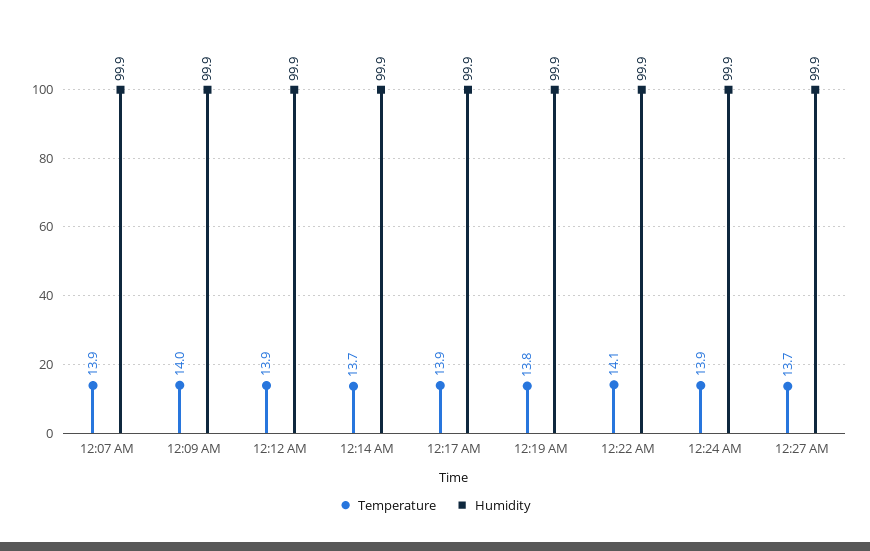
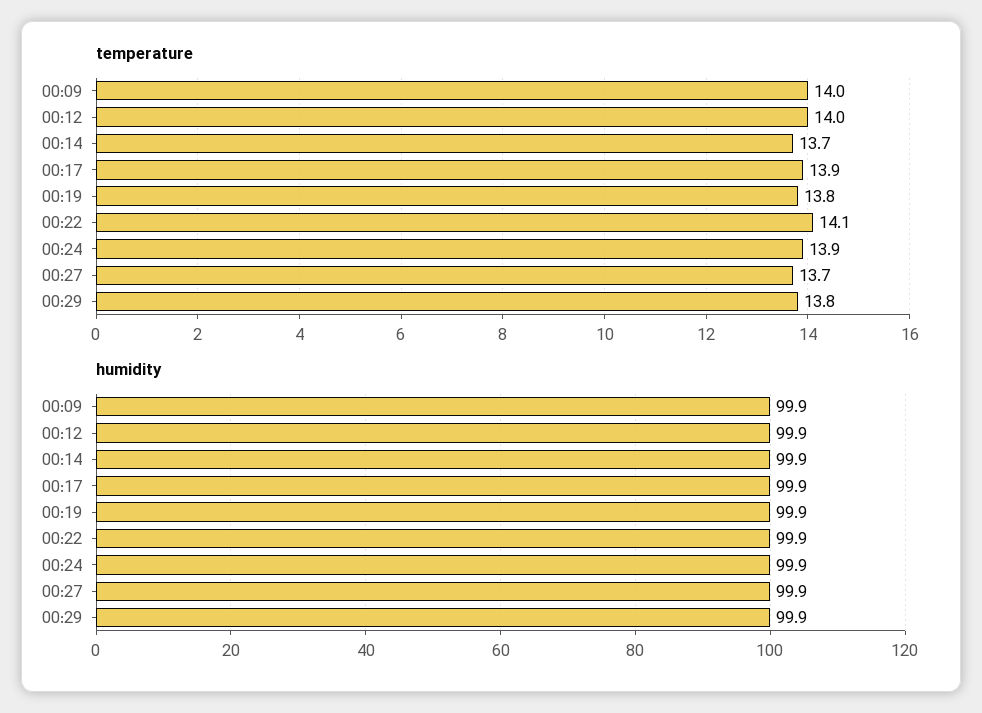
Temperature, 12:07 AM: 13.9 -> none
Humidity, 12:07 AM: 99.9 -> none
Temperature, 12:12 AM: 13.9 -> 14
Temperature, 00:29: none -> 13.8
Humidity, 00:29: none -> 99.9

